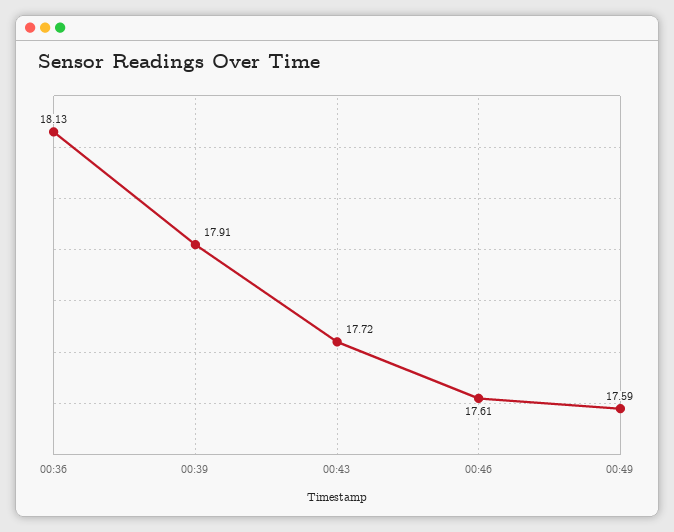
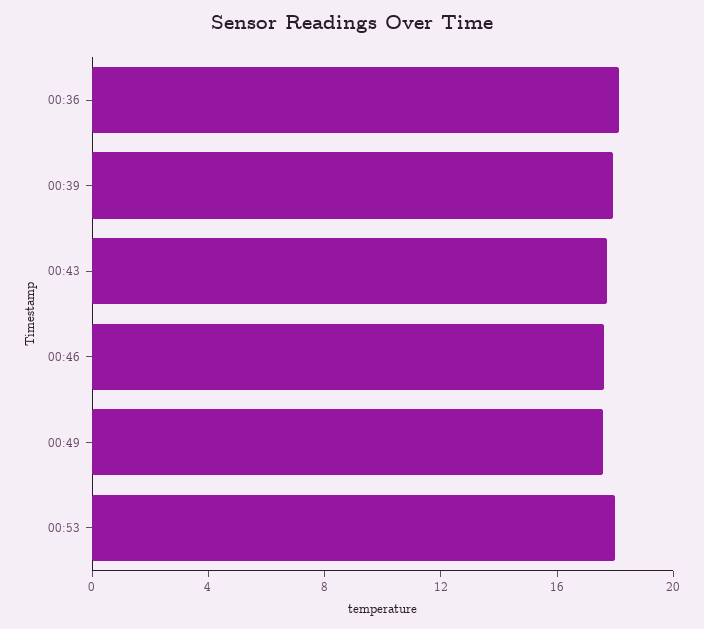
00:53: none -> 18

